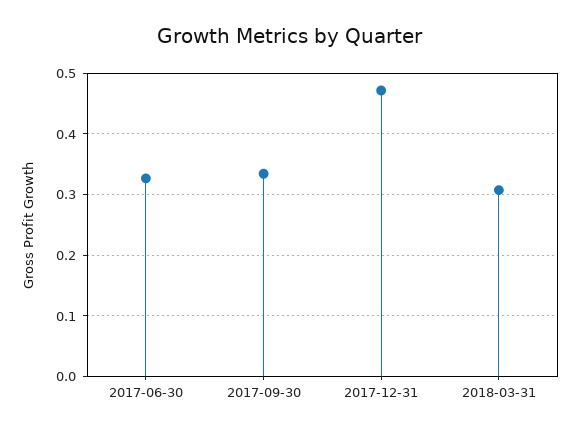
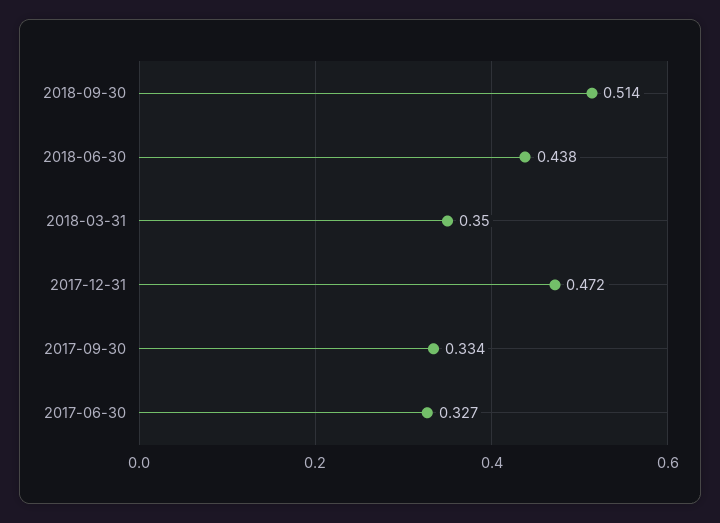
2018-03-31: 0.31 -> 0.35
2018-09-30: none -> 0.514
2018-06-30: none -> 0.438

